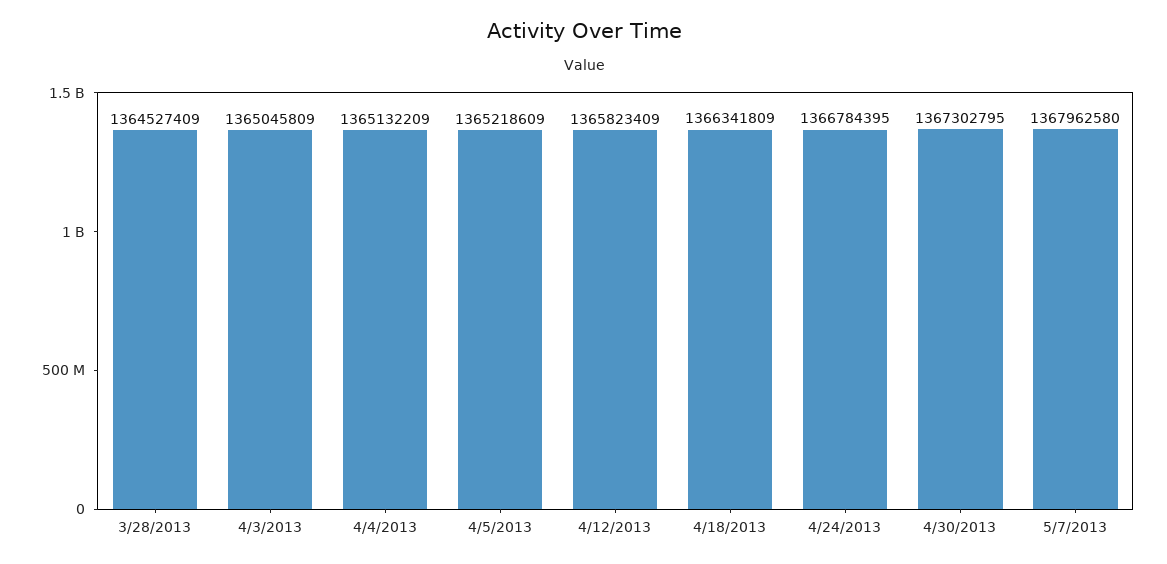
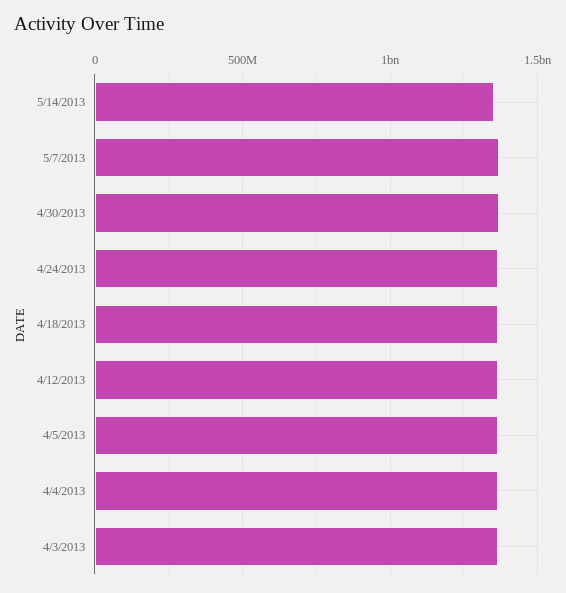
3/28/2013: 1364527409 -> none
5/14/2013: none -> 1350000000

